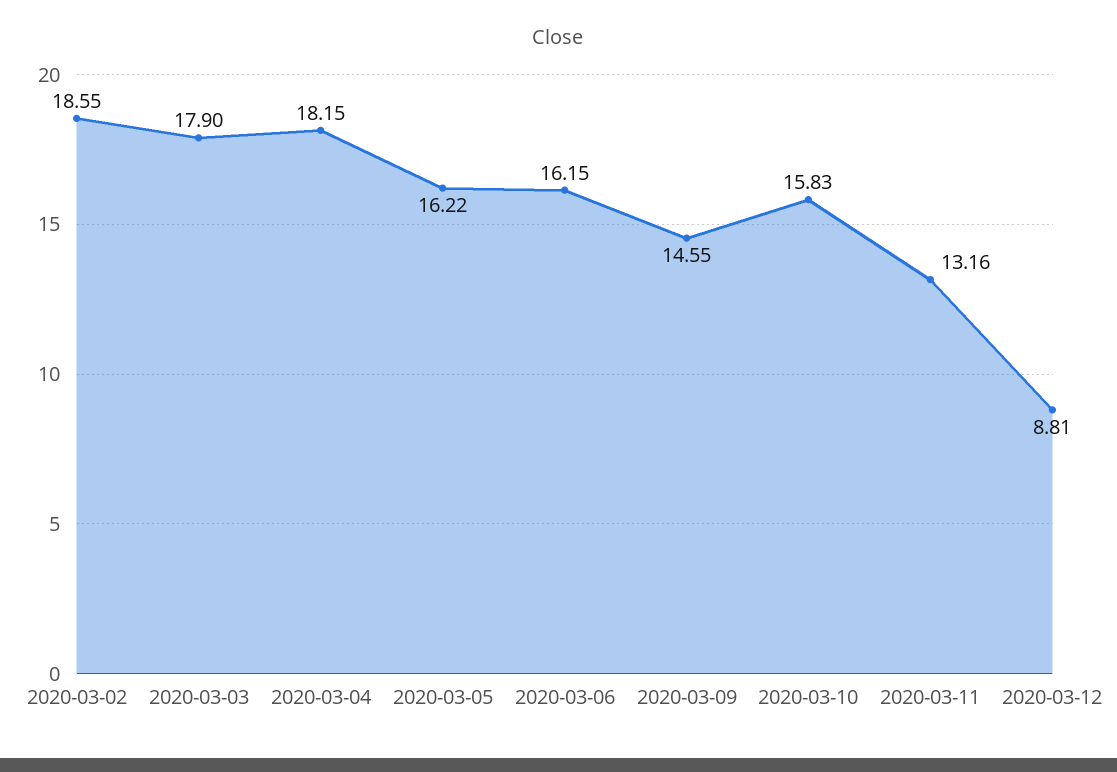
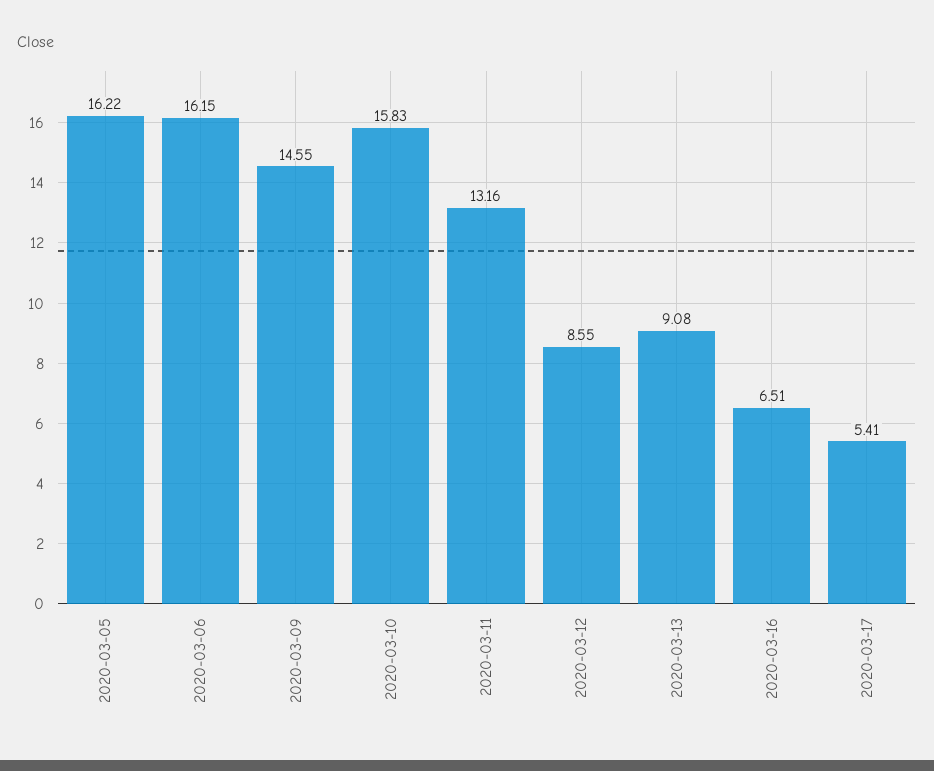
2020-03-02: 18.55 -> none
2020-03-03: 17.9 -> none
2020-03-04: 18.15 -> none
2020-03-12: 8.81 -> 8.55
2020-03-13: none -> 9.08
2020-03-16: none -> 6.51
2020-03-17: none -> 5.41

